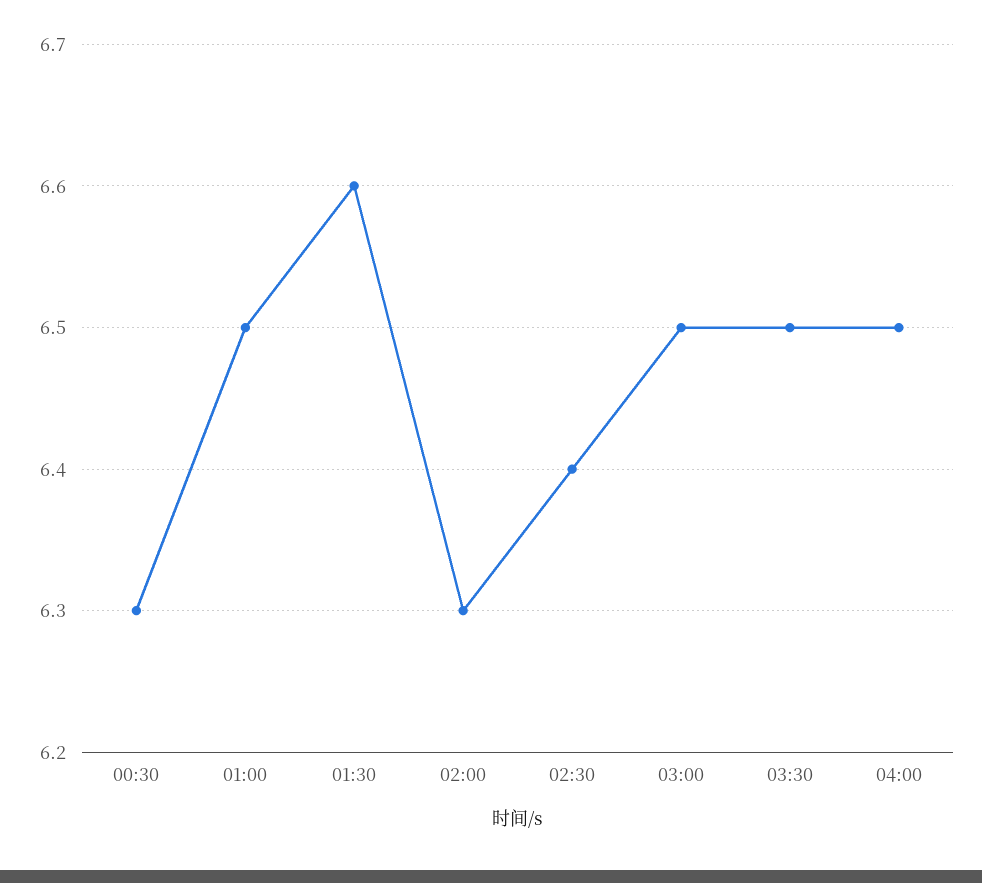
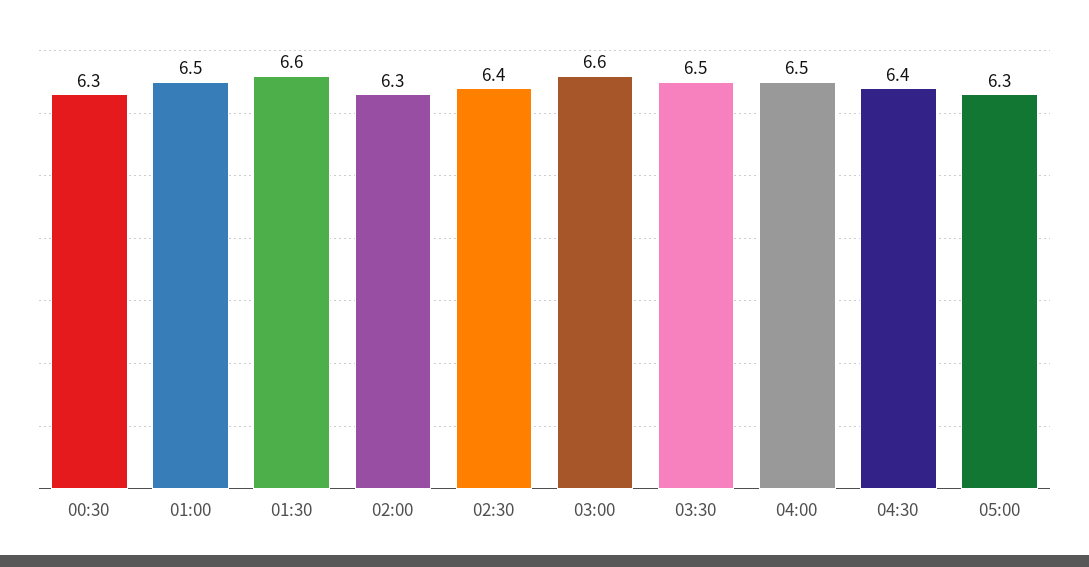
03:00: 6.5 -> 6.6
04:30: none -> 6.4
05:00: none -> 6.3

